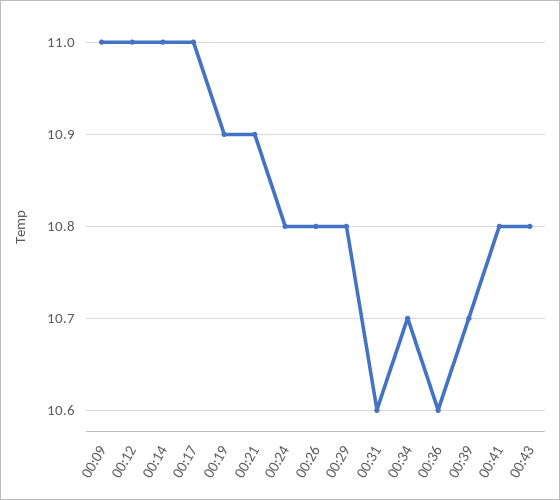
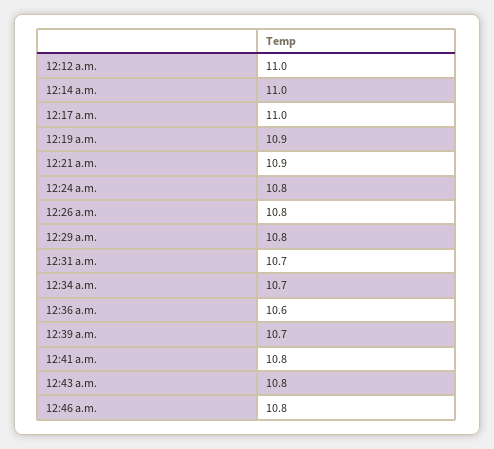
00:09: 11 -> none
00:31: 10.6 -> 10.7
12:46 a.m.: none -> 10.8

